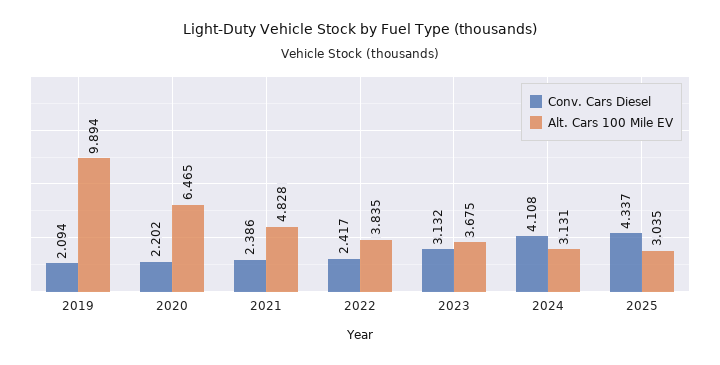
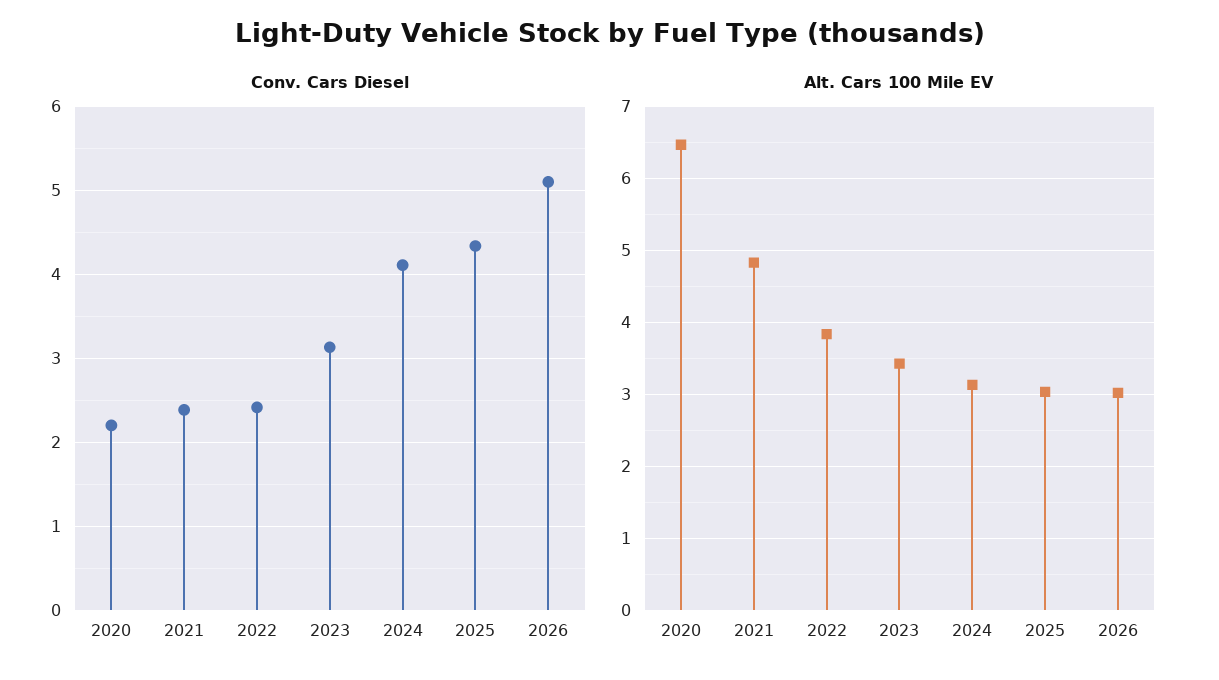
Conv. Cars Diesel, 2019: 2.094 -> none
Alt. Cars 100 Mile EV, 2019: 9.894 -> none
Alt. Cars 100 Mile EV, 2023: 3.675 -> 3.4
Conv. Cars Diesel, 2026: none -> 5.1
Alt. Cars 100 Mile EV, 2026: none -> 3

